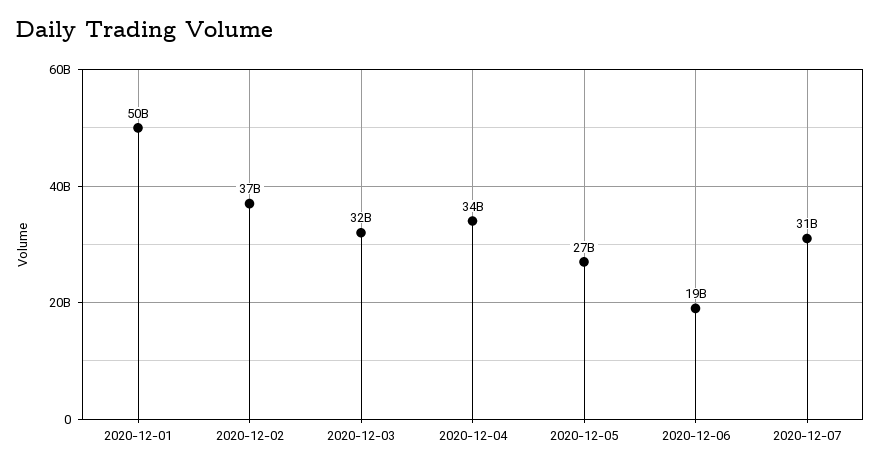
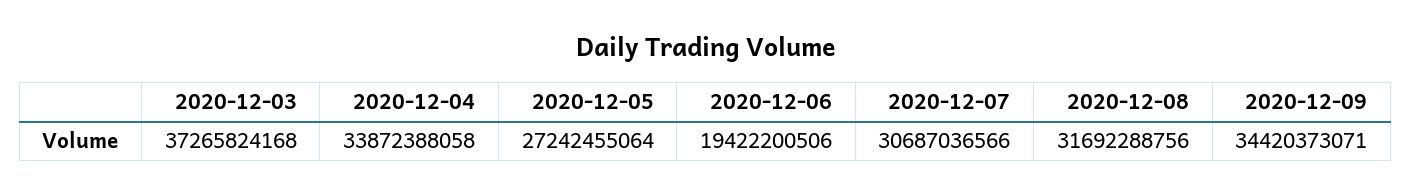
2020-12-01: 50000000000 -> none
2020-12-02: 37000000000 -> none
2020-12-03: 32000000000 -> 37265824168
2020-12-08: none -> 31692288756
2020-12-09: none -> 34420373071

